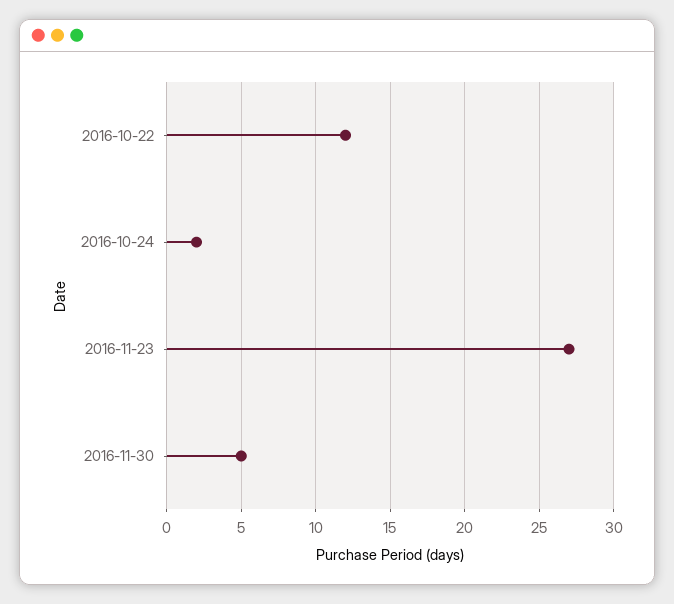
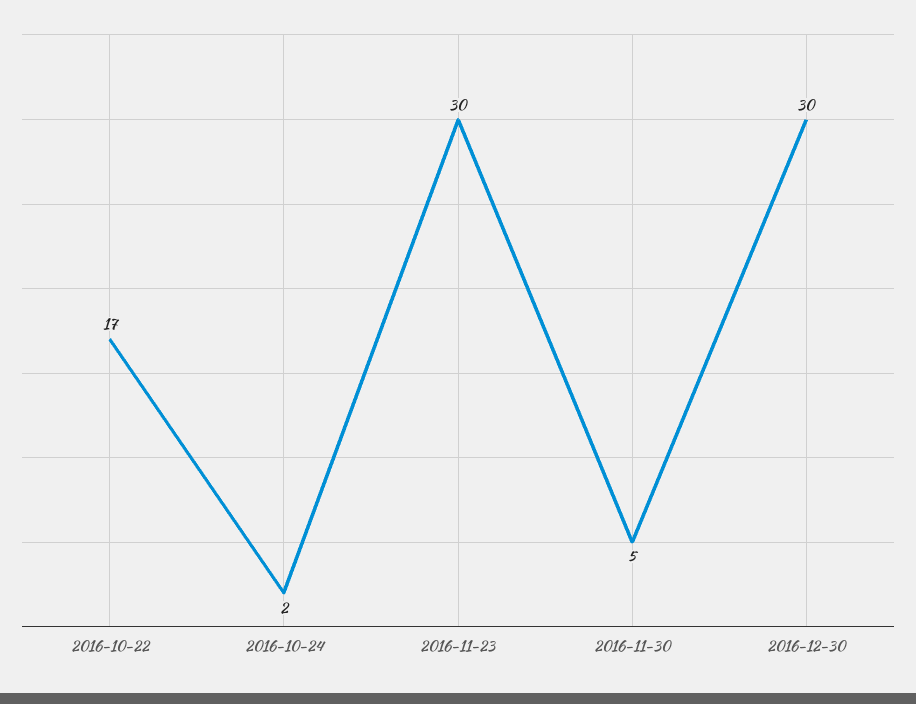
2016-10-22: 12 -> 17
2016-11-23: 27 -> 30
2016-12-30: none -> 30

